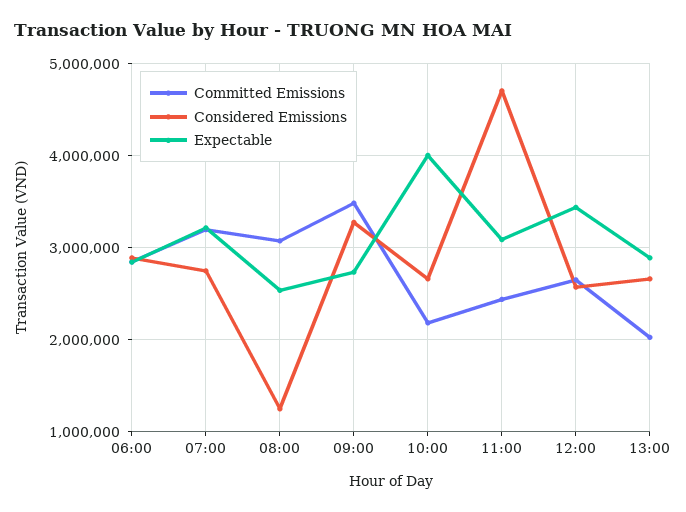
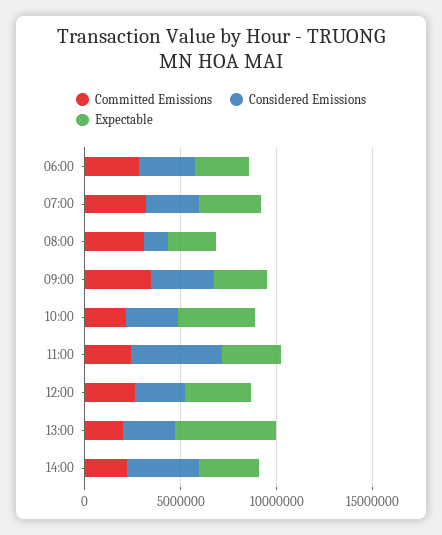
Expectable, 13:00: 2900000 -> 5000000
Committed Emissions, 14:00: none -> 2000000
Considered Emissions, 14:00: none -> 4000000
Expectable, 14:00: none -> 3000000

